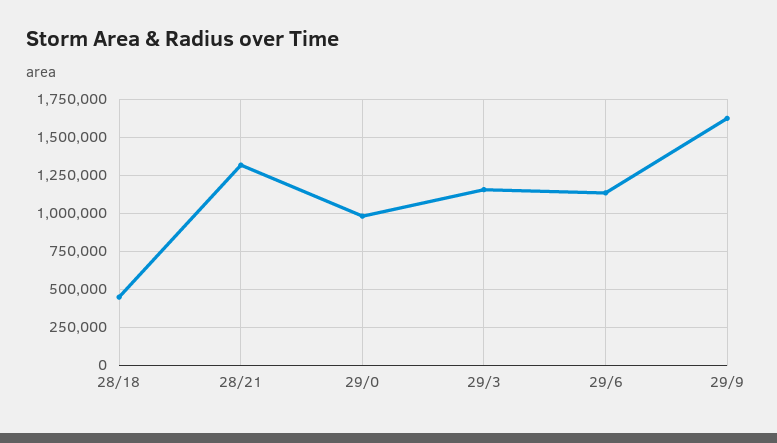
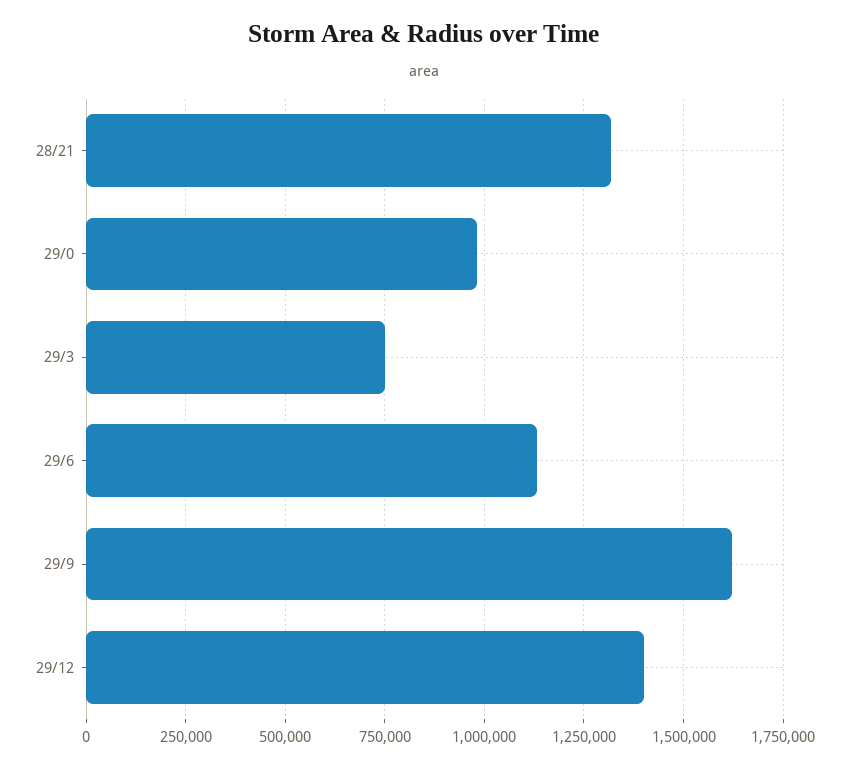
28/18: 450000 -> none
29/3: 1150000 -> 750000
29/12: none -> 1400000

